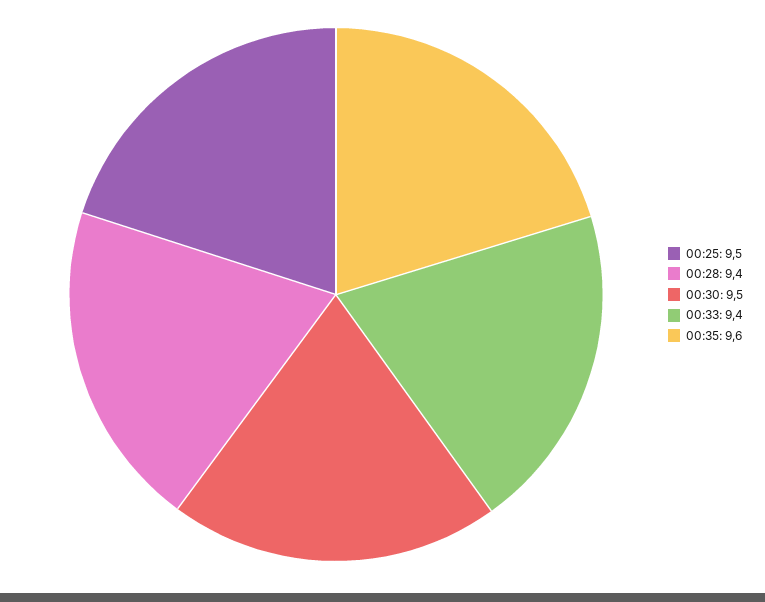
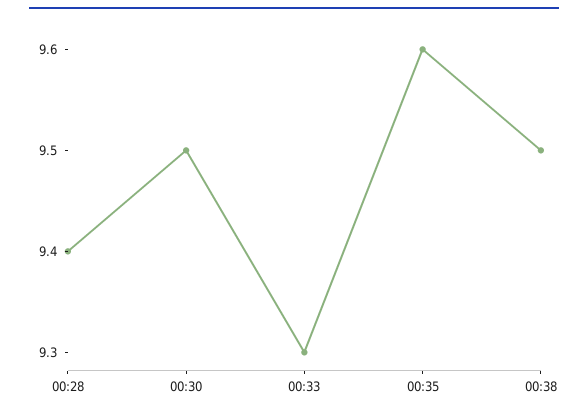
00:25: 9.5 -> none
00:33: 9.4 -> 9.3
00:38: none -> 9.5

